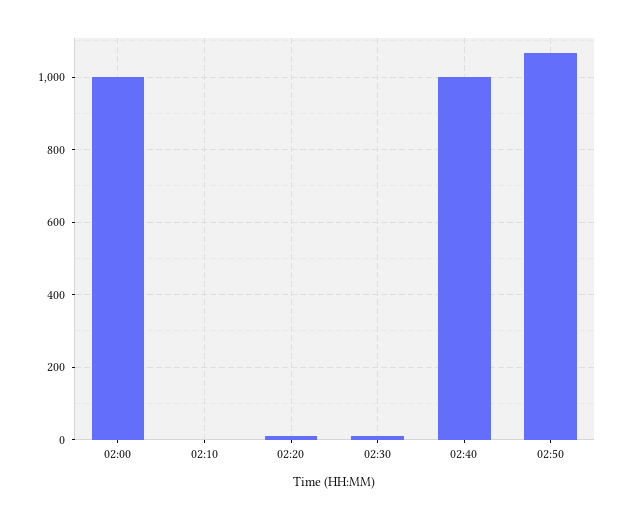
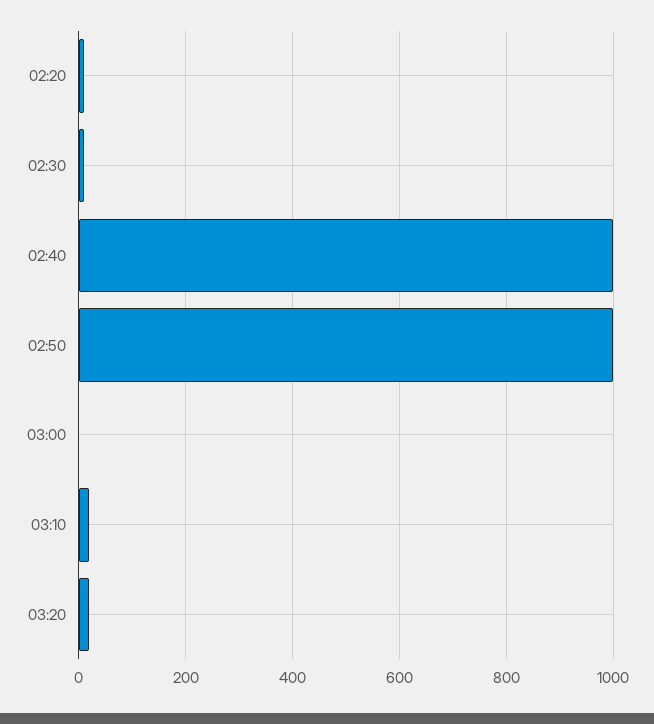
02:00: 1000 -> none
02:10: 0 -> none
02:50: 1060 -> 1000
03:00: none -> 0
03:10: none -> 20
03:20: none -> 20

